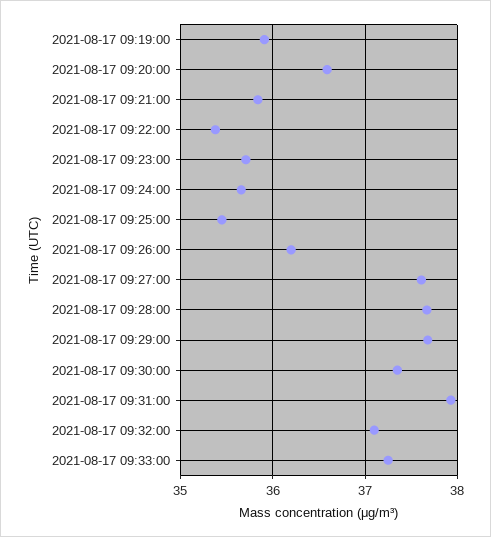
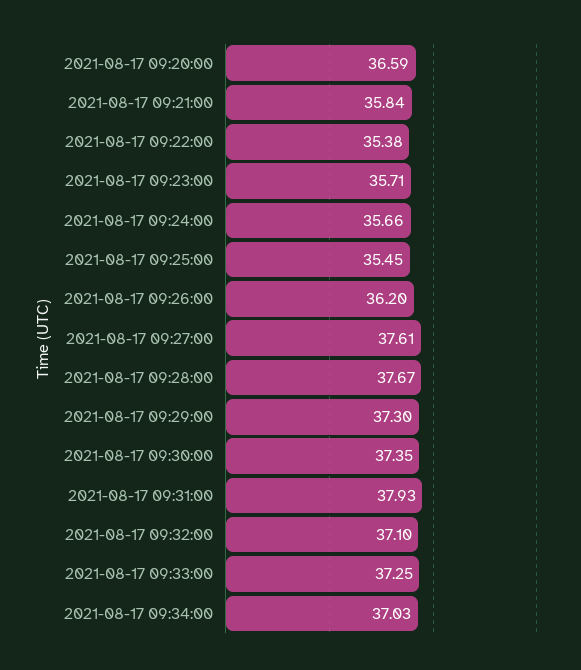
2021-08-17 09:19:00: 35.9 -> none
2021-08-17 09:29:00: 37.7 -> 37.3
2021-08-17 09:34:00: none -> 37.03

